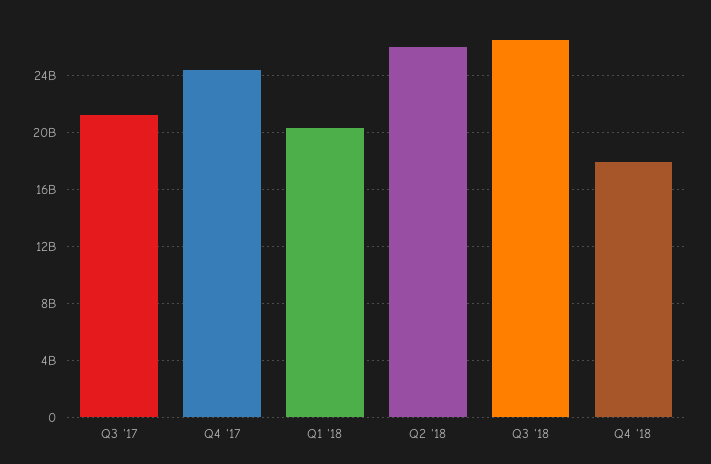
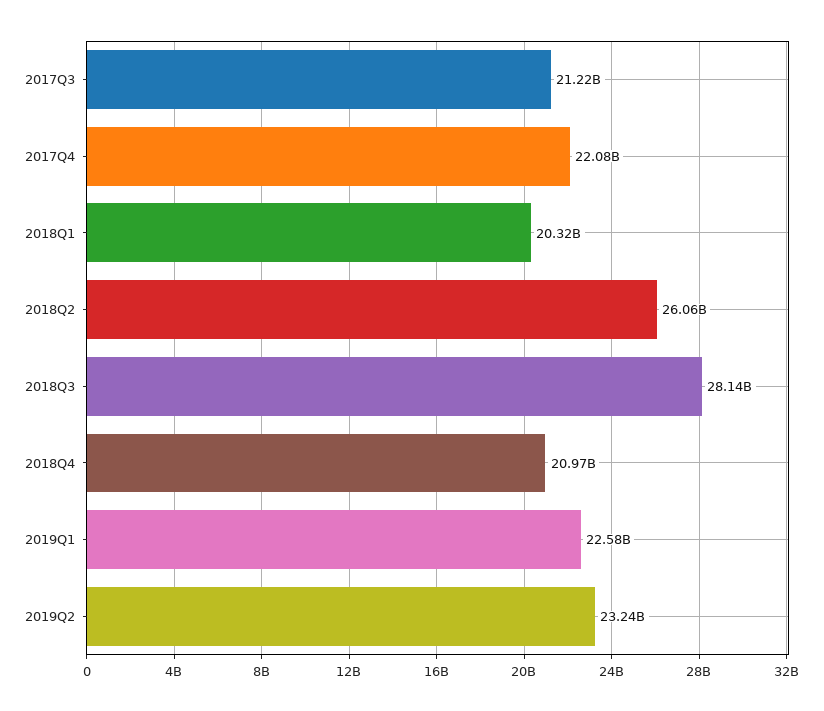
Q4 '17: 24500000000 -> 22080000000
Q3 '18: 26500000000 -> 28140000000
Q4 '18: 18000000000 -> 20970000000
2019Q1: none -> 22580000000
2019Q2: none -> 23240000000

